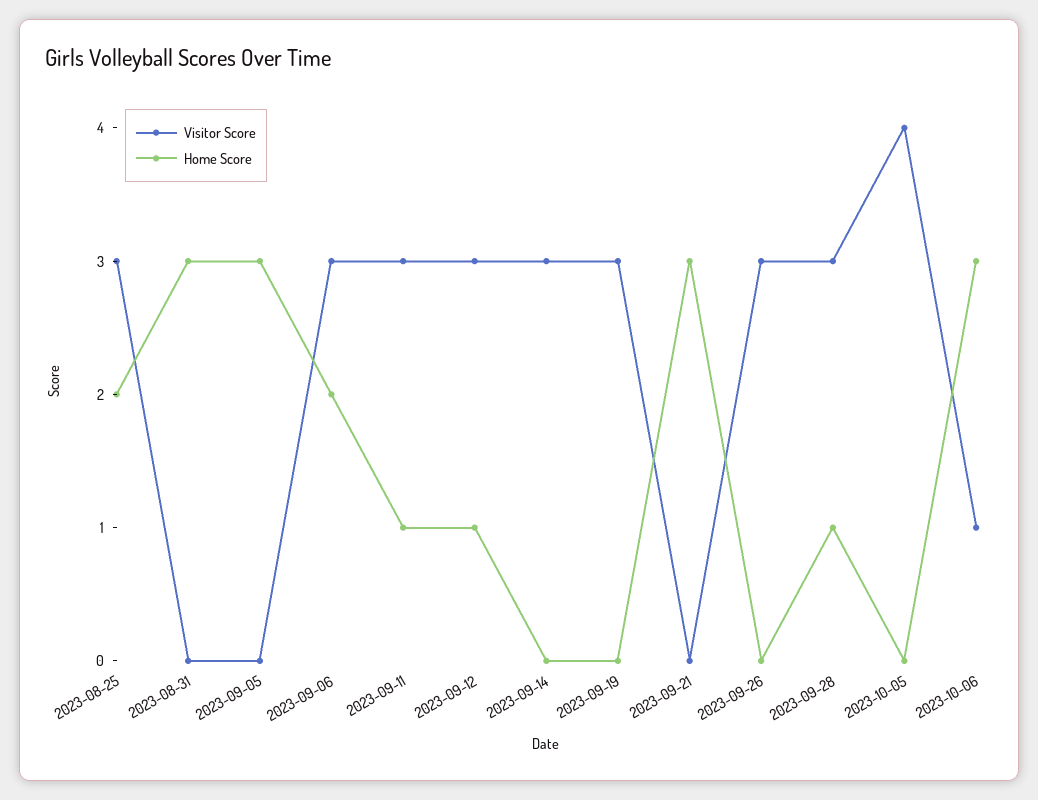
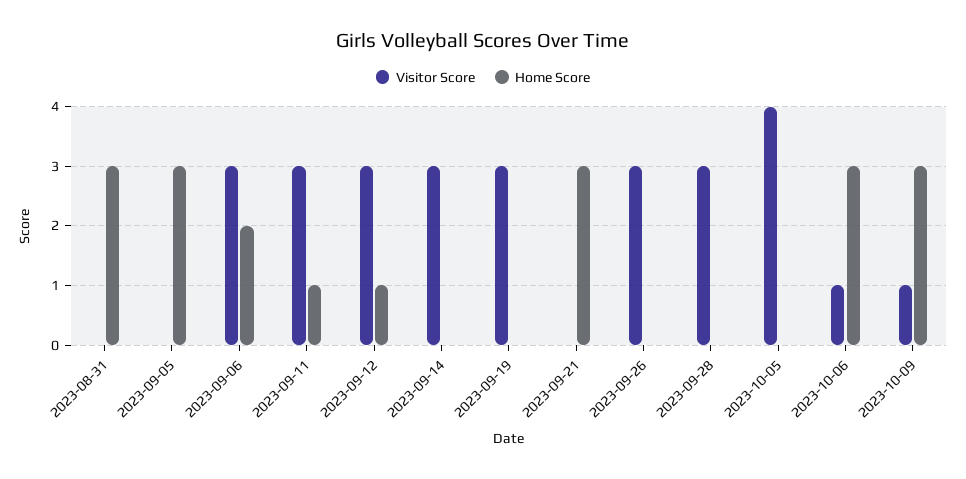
Visitor Score, 2023-08-25: 3 -> none
Home Score, 2023-08-25: 2 -> none
Home Score, 2023-09-28: 1 -> 0
Visitor Score, 2023-10-09: none -> 1
Home Score, 2023-10-09: none -> 3

